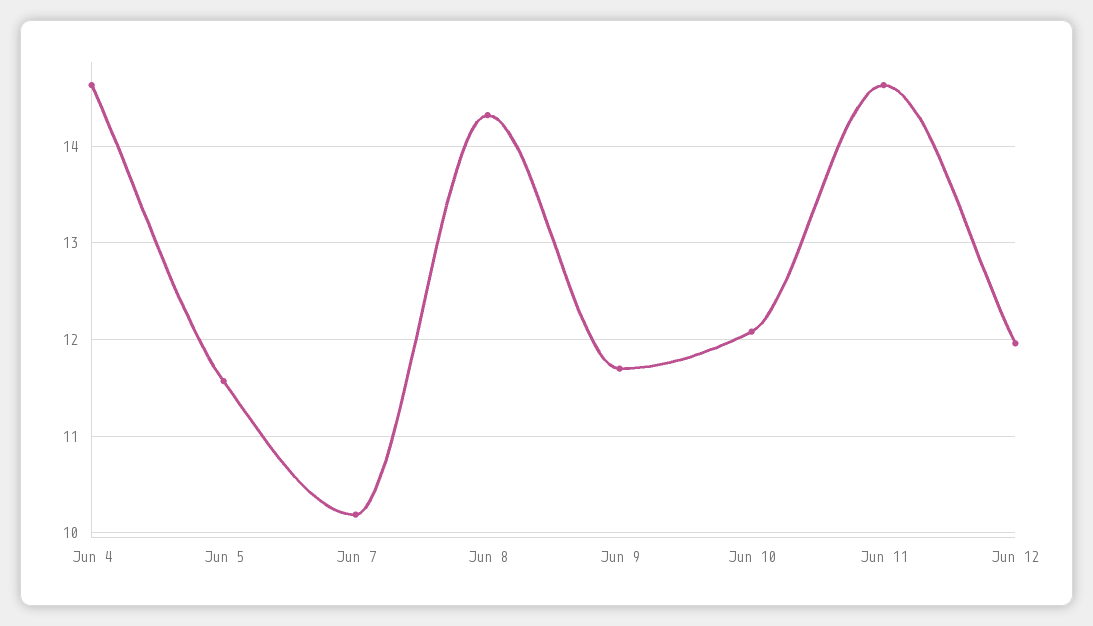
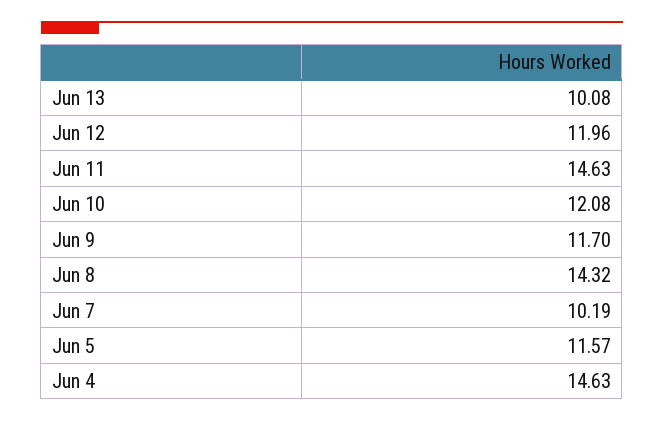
Jun 13: none -> 10.08

